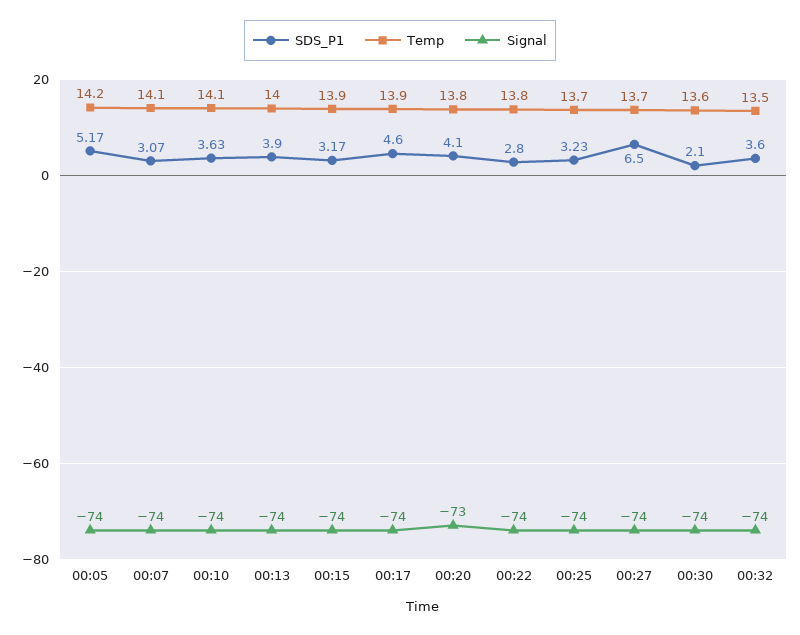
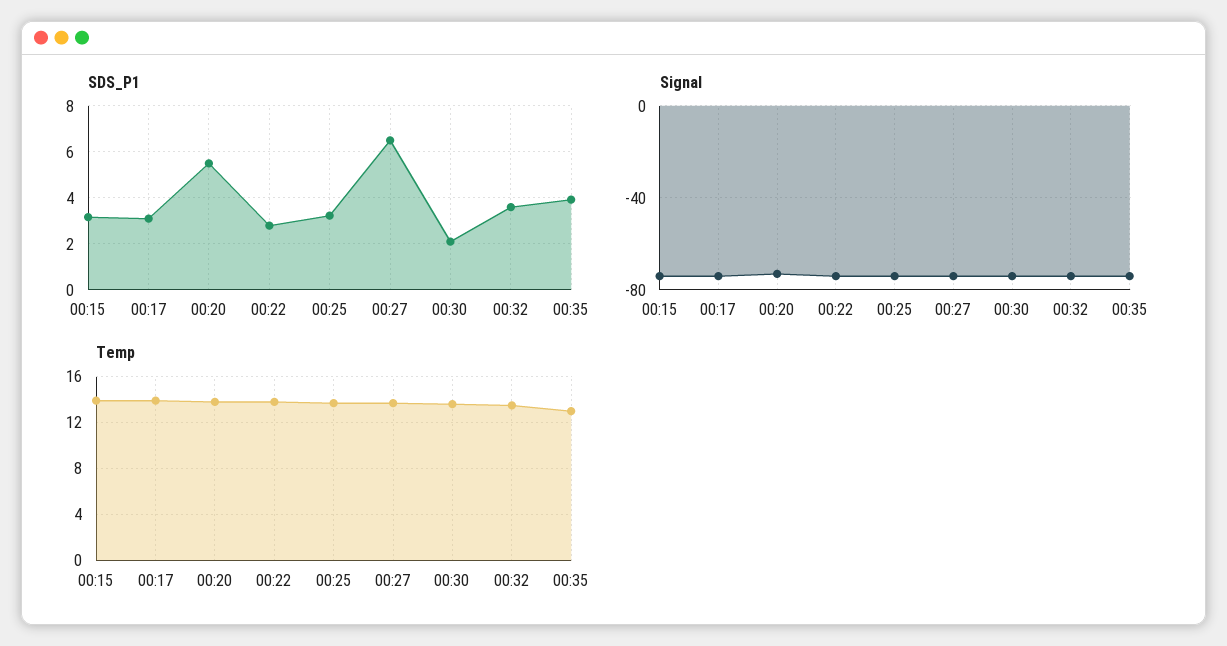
SDS_P1, 00:05: 5.17 -> none
Temp, 00:05: 14.2 -> none
Signal, 00:05: -74 -> none
SDS_P1, 00:07: 3.07 -> none
Temp, 00:07: 14.1 -> none
Signal, 00:07: -74 -> none
SDS_P1, 00:10: 3.63 -> none
Temp, 00:10: 14.1 -> none
Signal, 00:10: -74 -> none
SDS_P1, 00:13: 3.9 -> none
Temp, 00:13: 14 -> none
Signal, 00:13: -74 -> none
SDS_P1, 00:17: 4.6 -> 3
SDS_P1, 00:20: 4.1 -> 5.5
SDS_P1, 00:35: none -> 4
Signal, 00:35: none -> -75
Temp, 00:35: none -> 13

